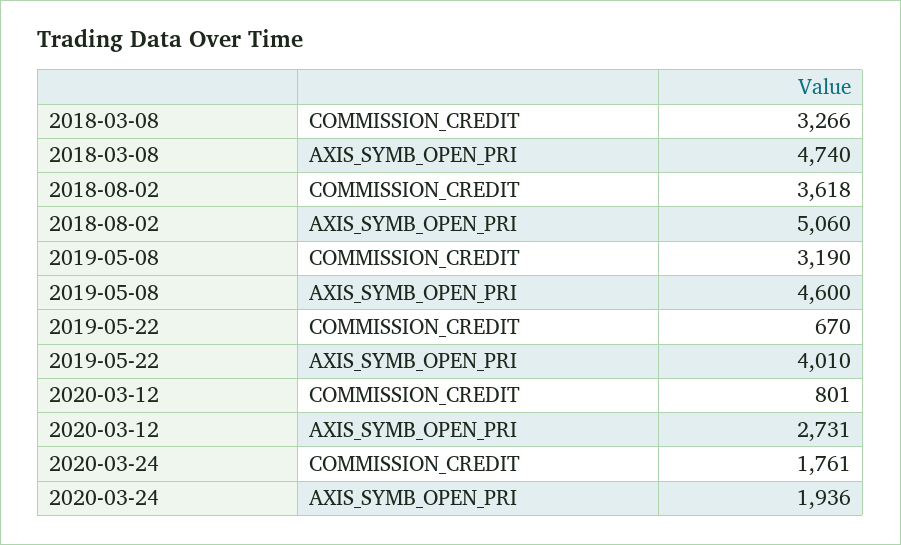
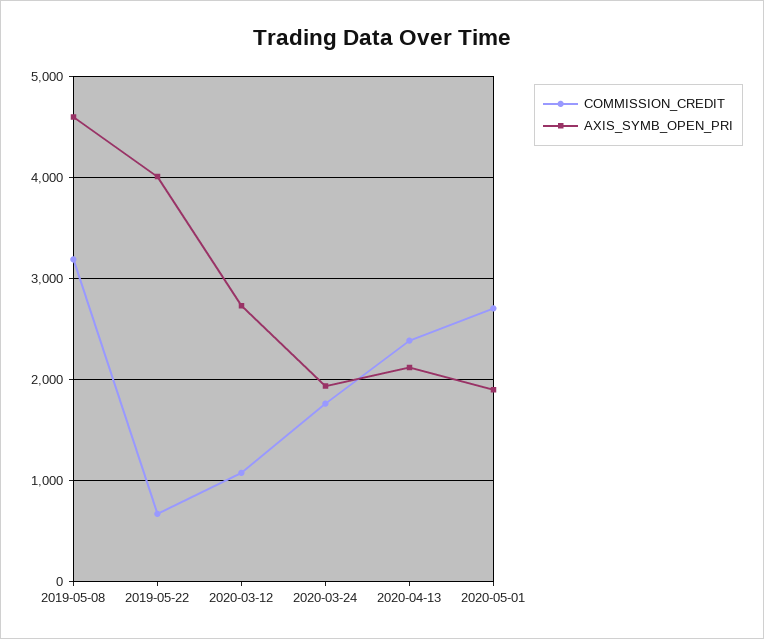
COMMISSION_CREDIT, 2018-03-08: 3266 -> none
AXIS_SYMB_OPEN_PRI, 2018-03-08: 4740 -> none
COMMISSION_CREDIT, 2018-08-02: 3618 -> none
AXIS_SYMB_OPEN_PRI, 2018-08-02: 5060 -> none
COMMISSION_CREDIT, 2020-03-12: 801 -> 1100
COMMISSION_CREDIT, 2020-04-13: none -> 2400
AXIS_SYMB_OPEN_PRI, 2020-04-13: none -> 2100
COMMISSION_CREDIT, 2020-05-01: none -> 2700
AXIS_SYMB_OPEN_PRI, 2020-05-01: none -> 1900

